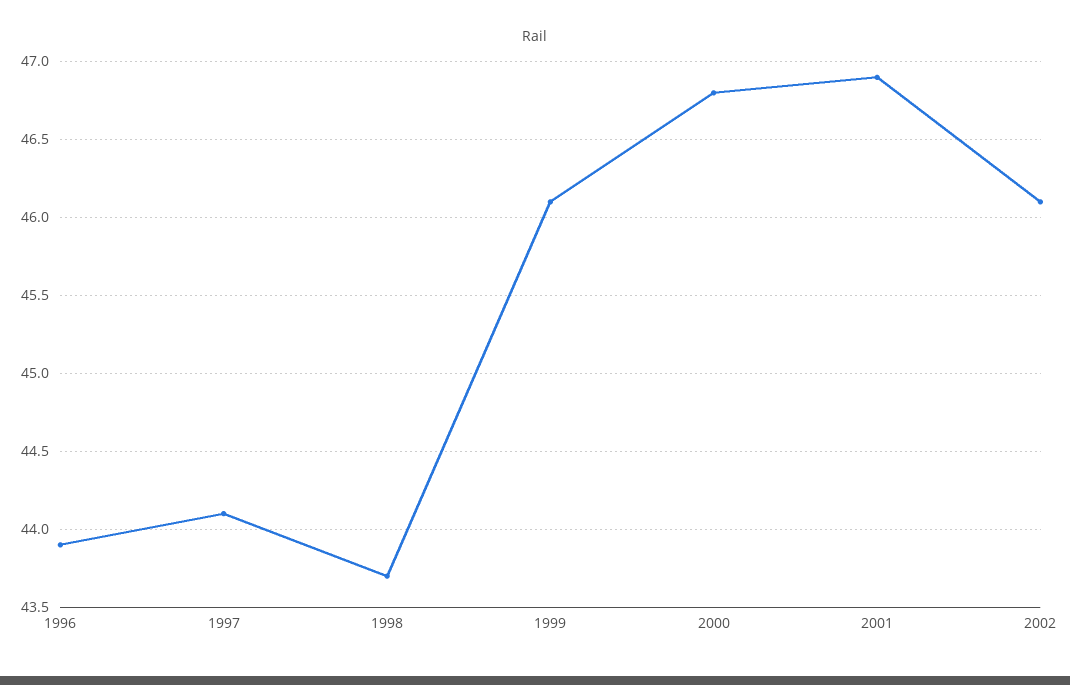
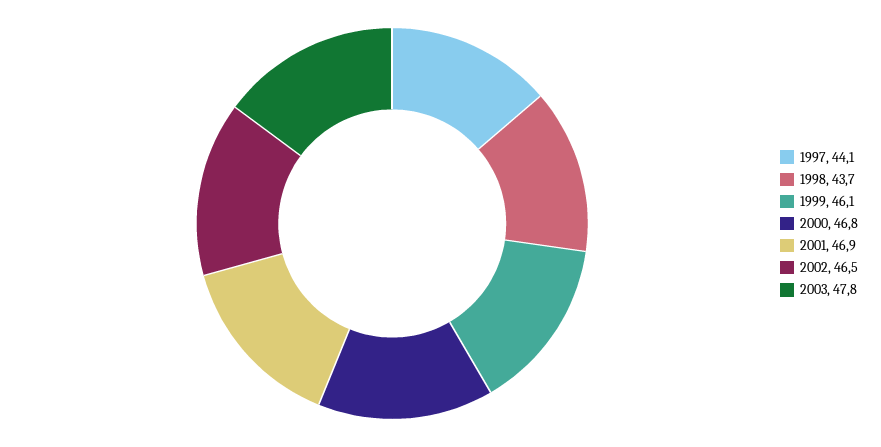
1996: 43.9 -> none
2002: 46.1 -> 46.5
2003: none -> 47.8

